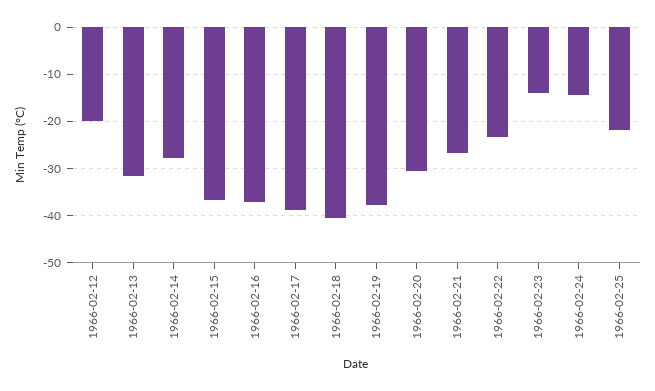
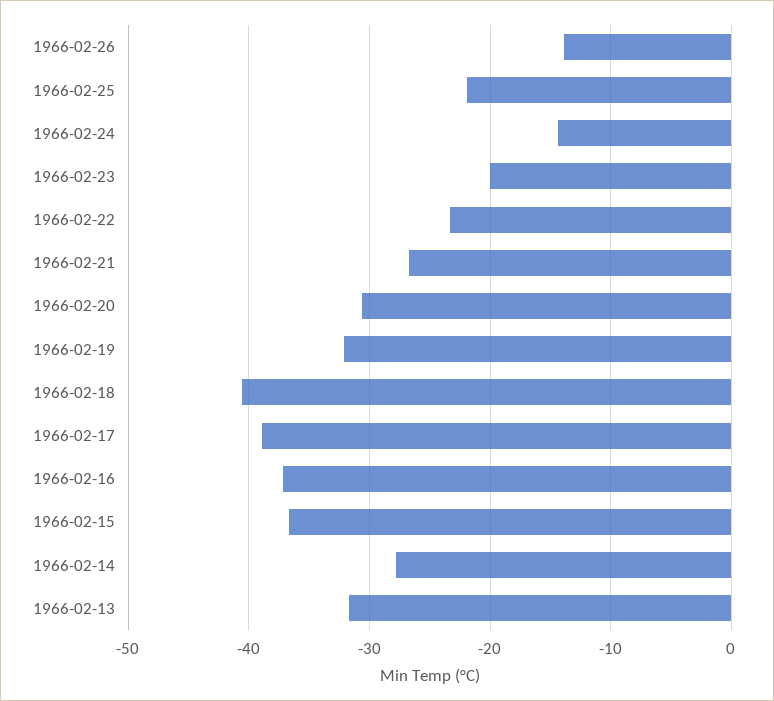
1966-02-12: -20 -> none
1966-02-19: -38 -> -32
1966-02-23: -14 -> -20
1966-02-26: none -> -14

